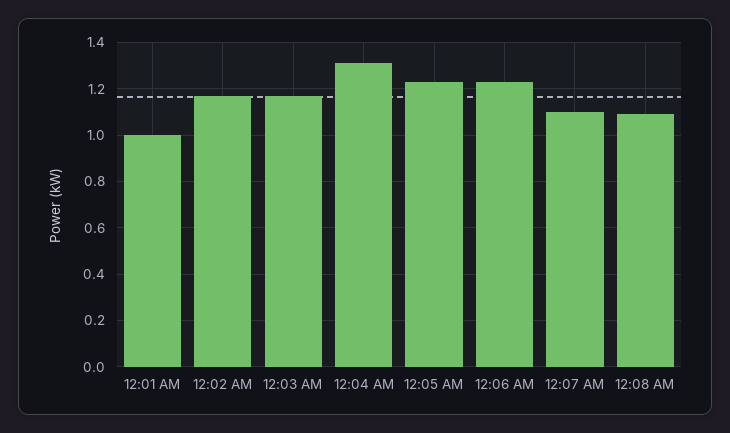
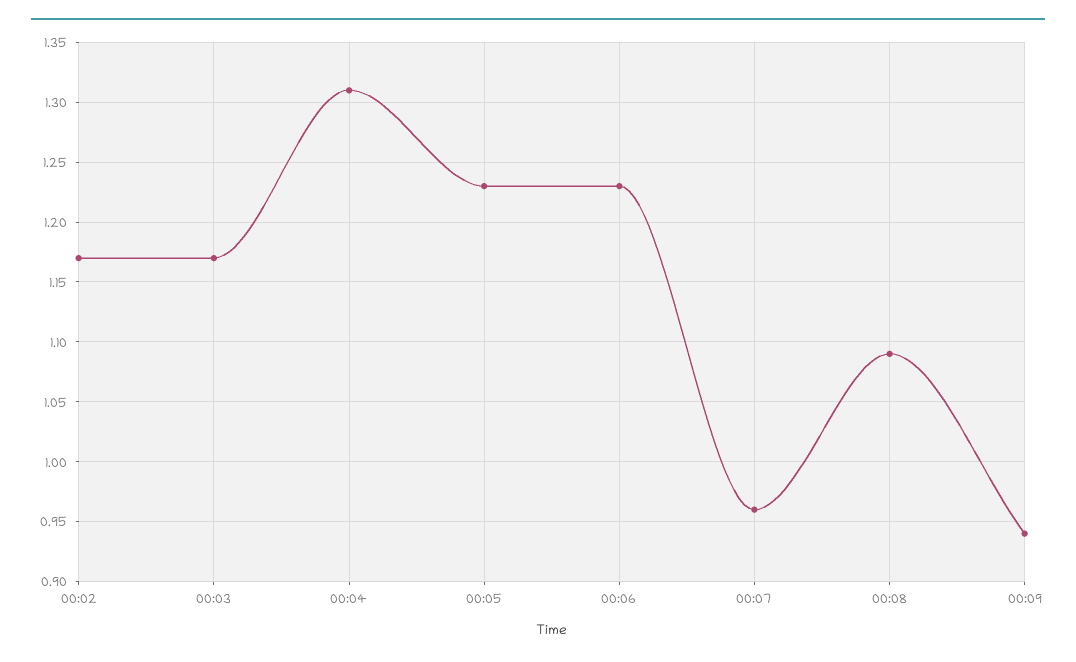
12:01 AM: 1 -> none
12:07 AM: 1.1 -> 0.96
00:09: none -> 0.94

